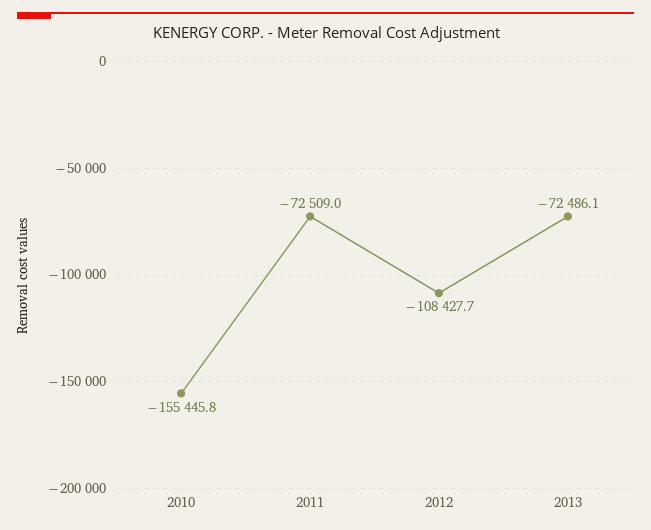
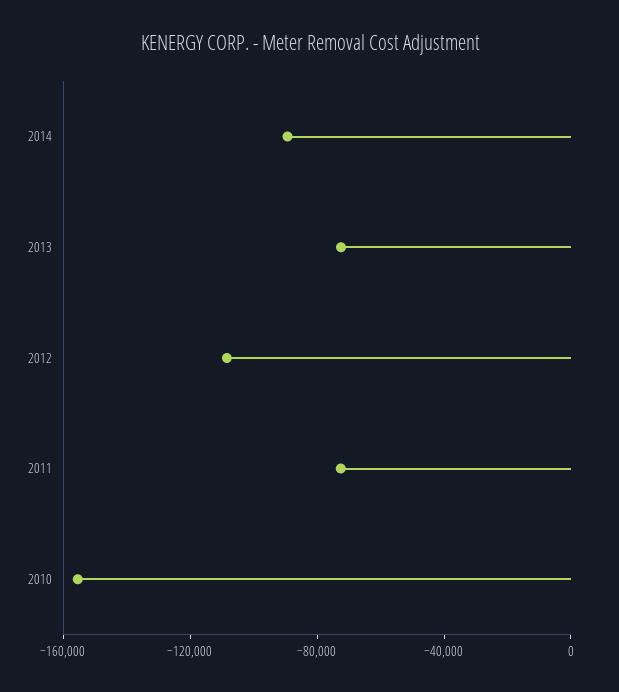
2014: none -> -90000

